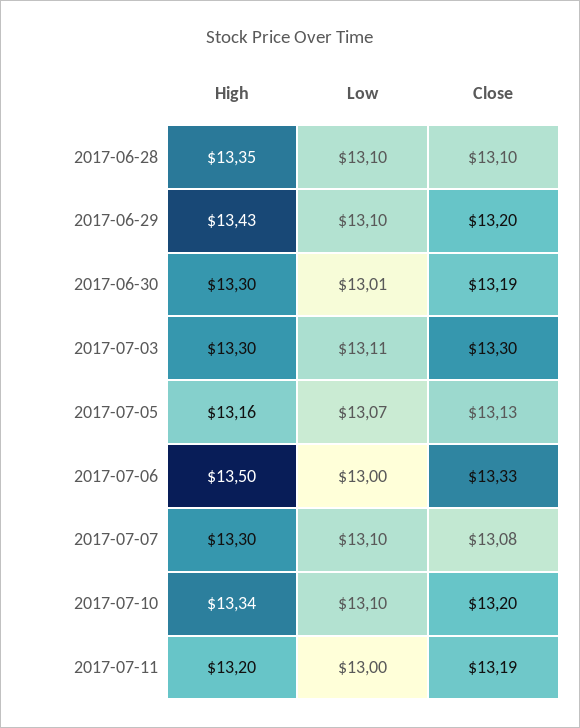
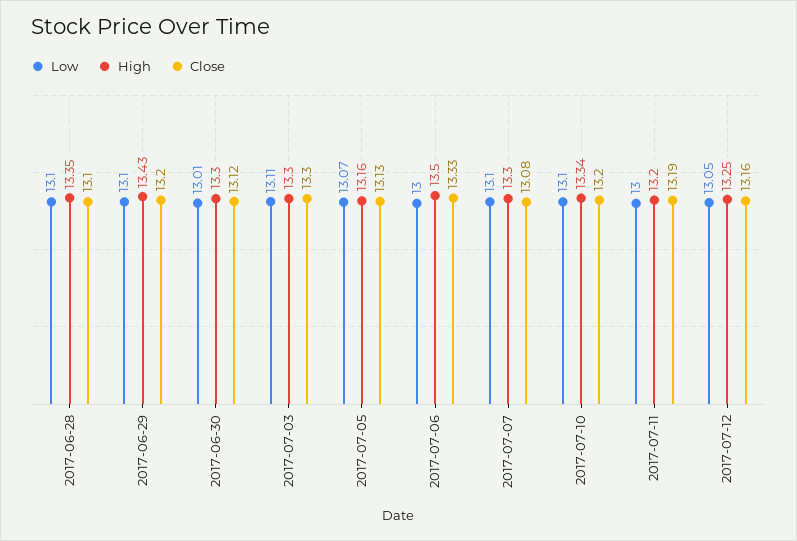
Close, 2017-06-30: 13.19 -> 13.12
Low, 2017-07-12: none -> 13.05
High, 2017-07-12: none -> 13.25
Close, 2017-07-12: none -> 13.16

